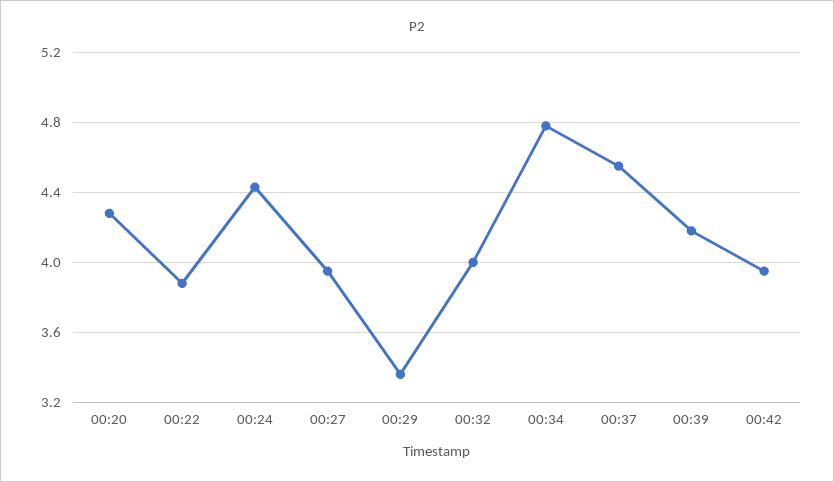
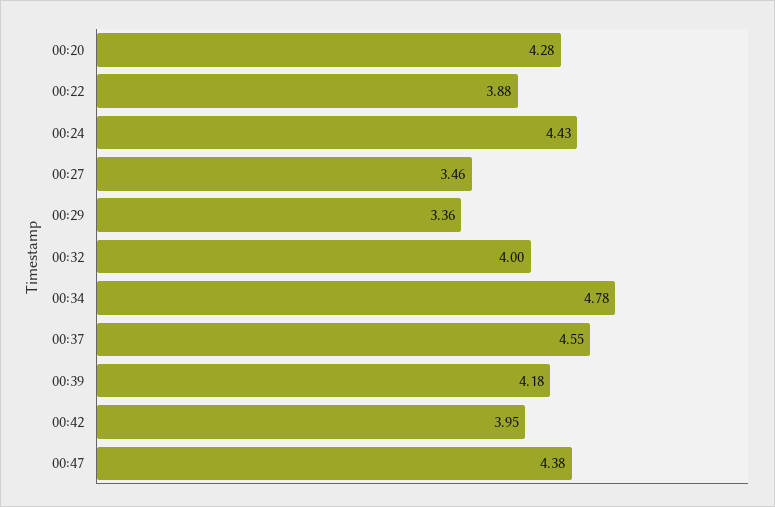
00:27: 3.95 -> 3.46
00:47: none -> 4.38

